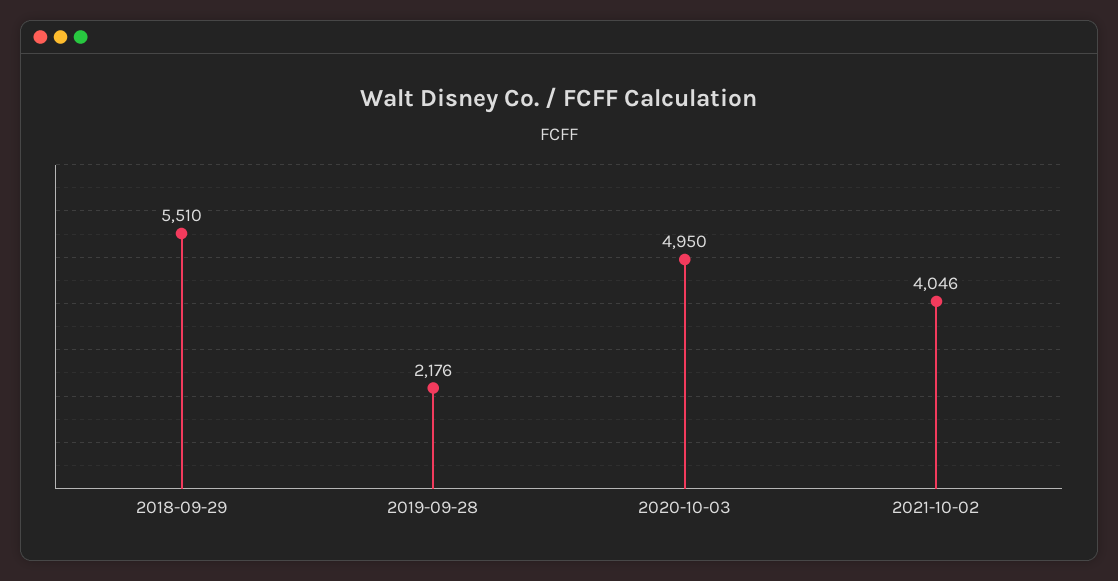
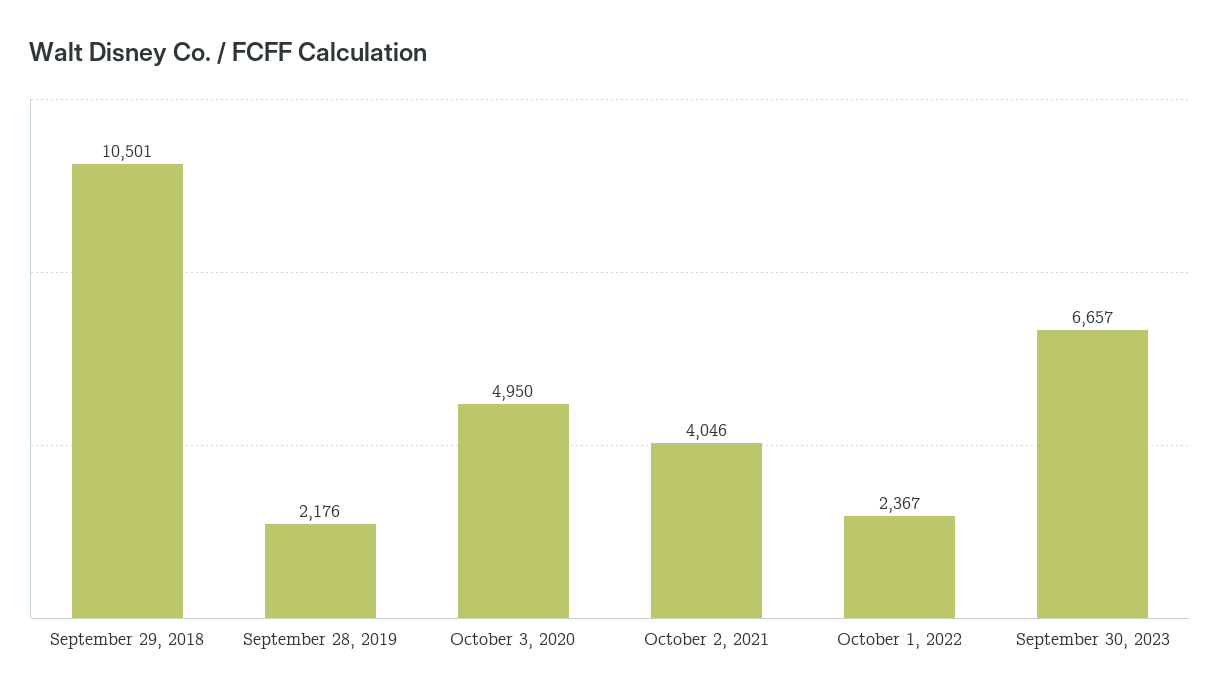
2018-09-29: 5510 -> 10501
October 1, 2022: none -> 2367
September 30, 2023: none -> 6657

